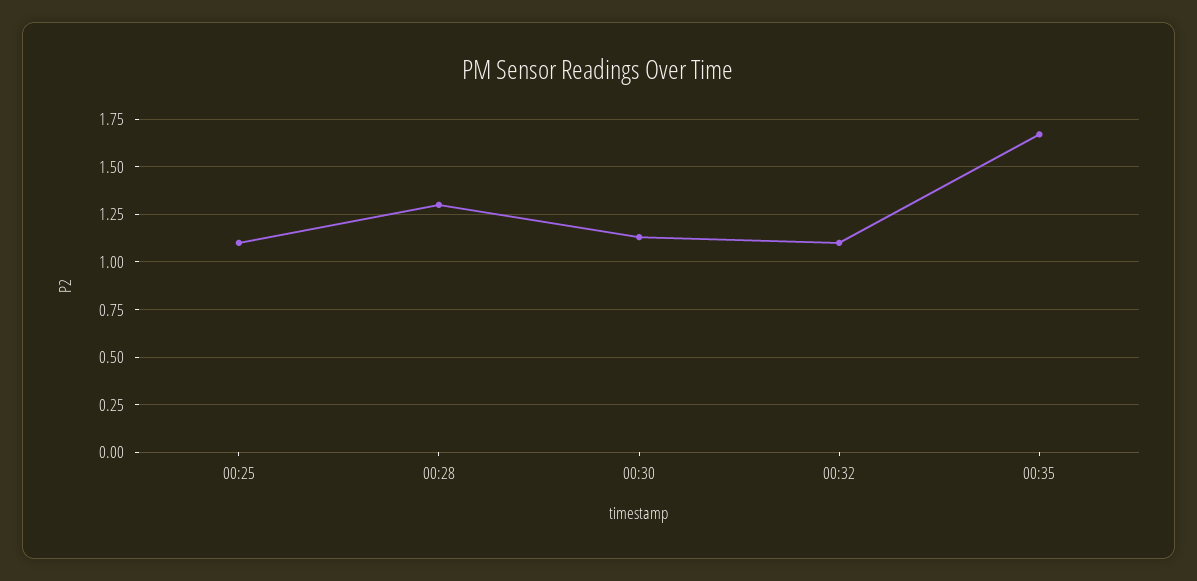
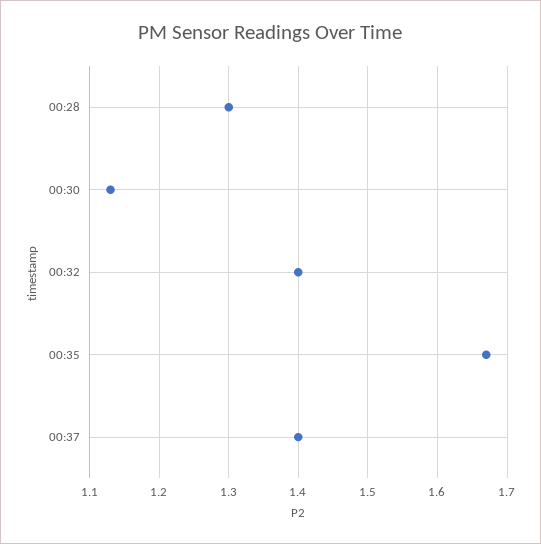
00:25: 1.1 -> none
00:32: 1.1 -> 1.4
00:37: none -> 1.4

